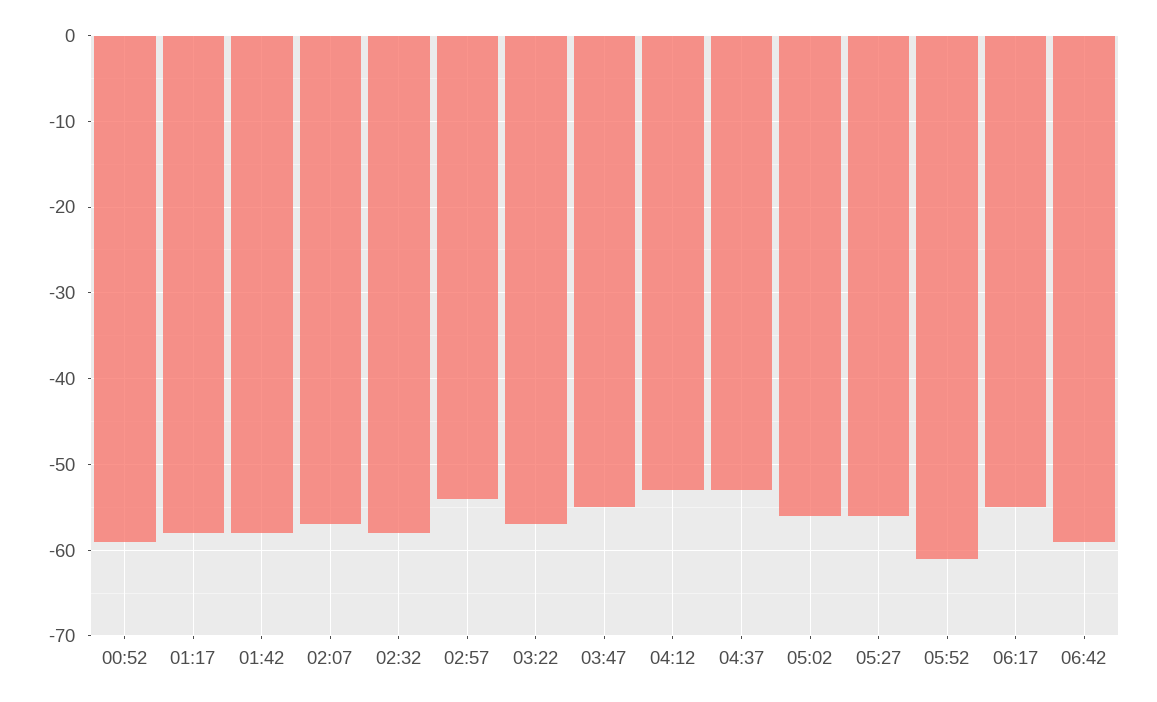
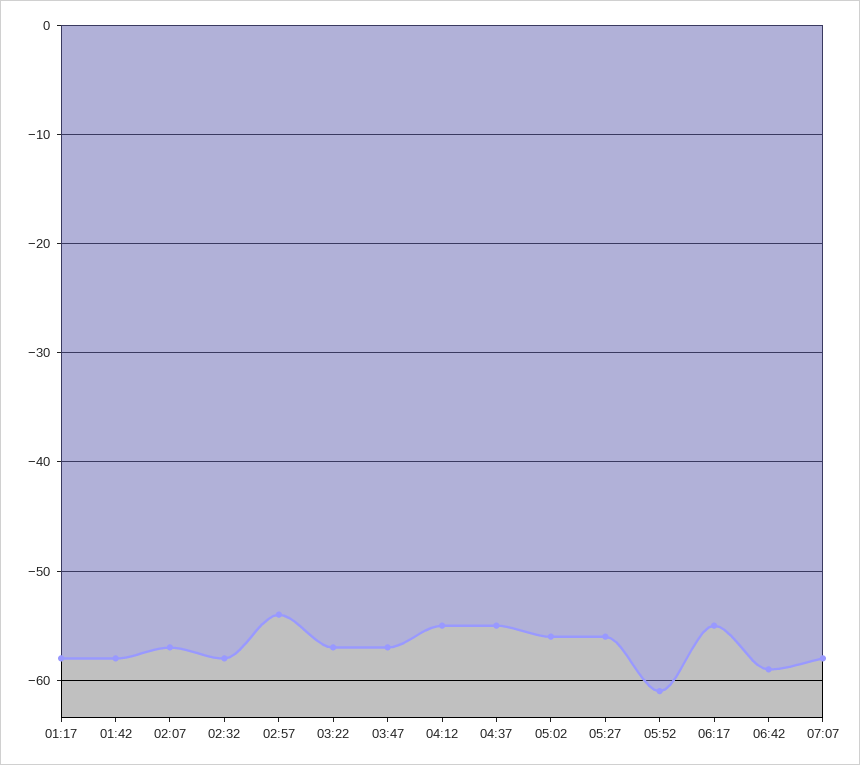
00:52: -59 -> none
03:47: -55 -> -57
04:12: -53 -> -55
04:37: -53 -> -55
07:07: none -> -58

